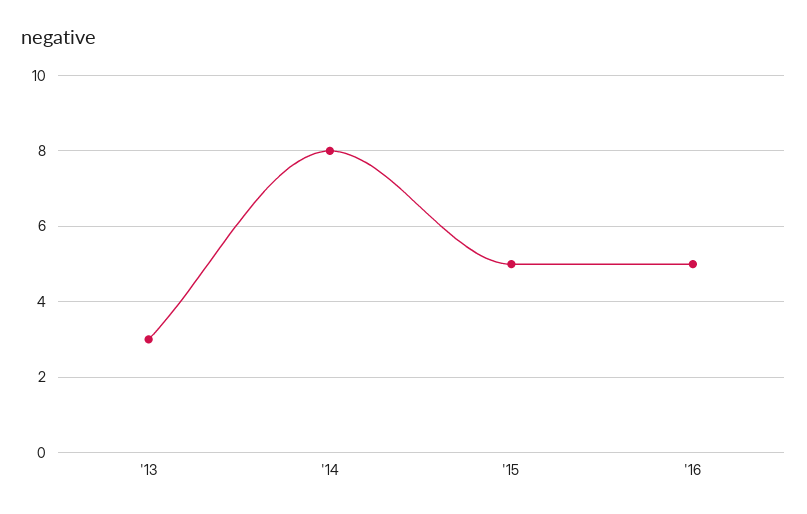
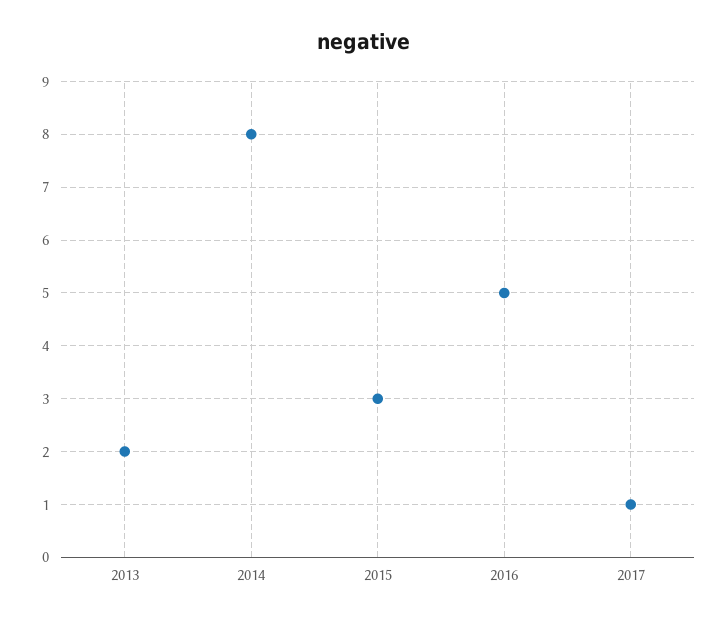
'13: 3 -> 2
'15: 5 -> 3
2017: none -> 1

